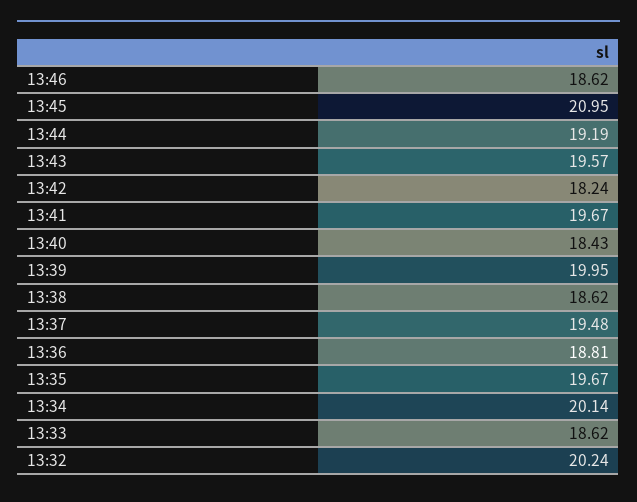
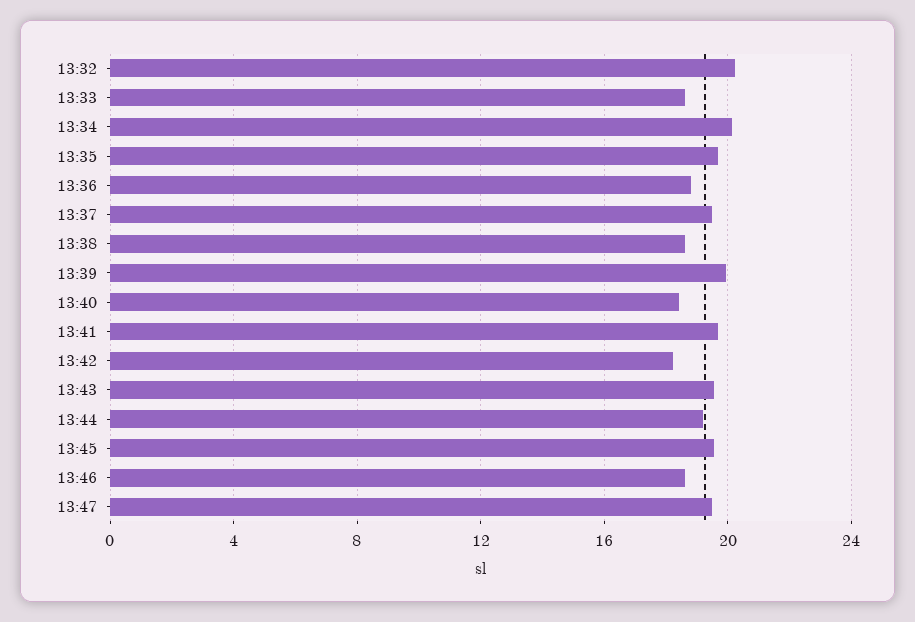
13:45: 20.95 -> 19.5
13:47: none -> 19.5

